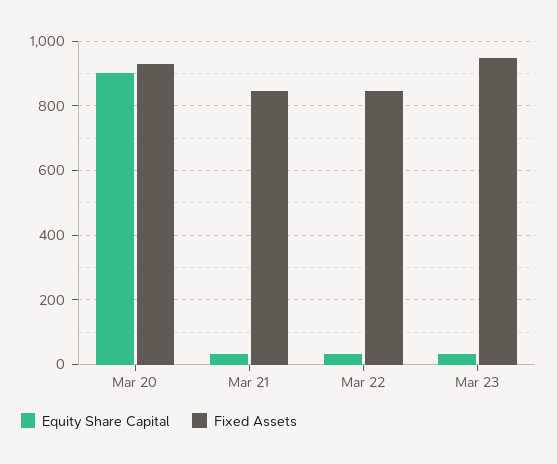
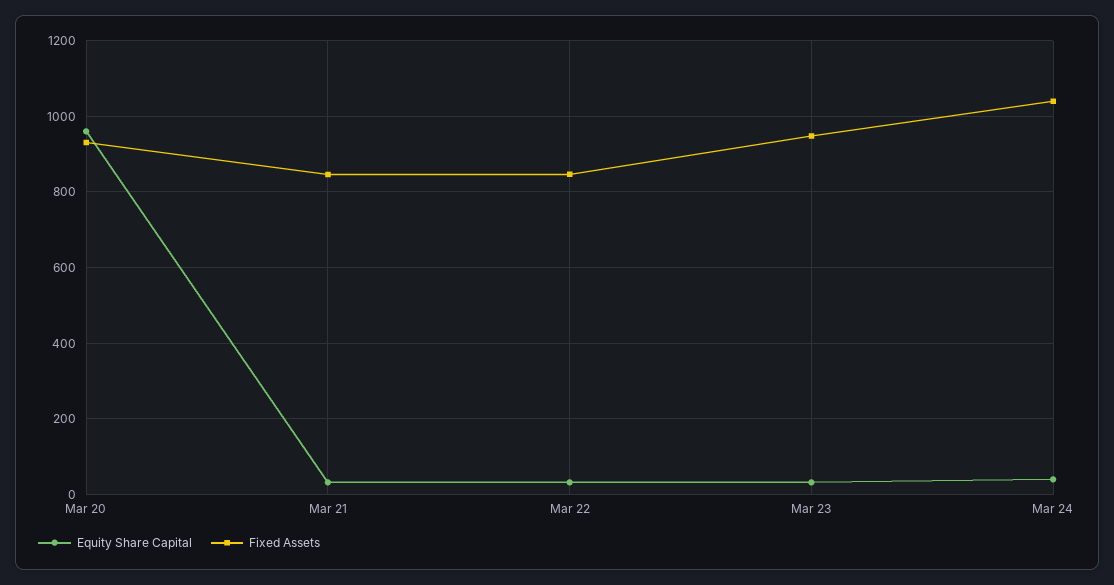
Equity Share Capital, Mar 20: 900 -> 960
Equity Share Capital, Mar 24: none -> 40
Fixed Assets, Mar 24: none -> 1040

